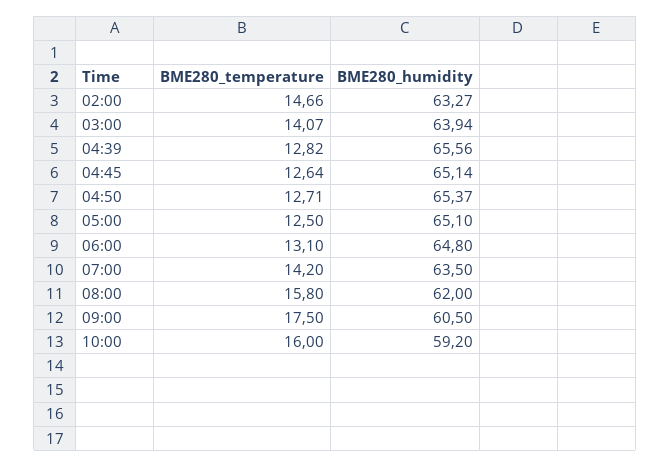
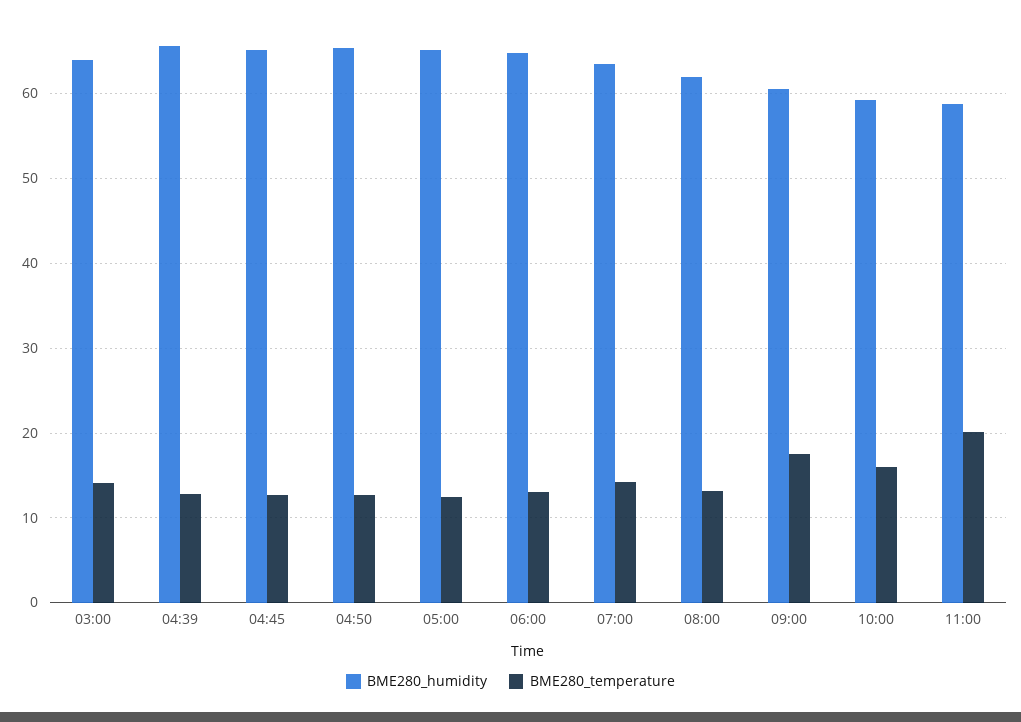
BME280_temperature, 02:00: 14.66 -> none
BME280_humidity, 02:00: 63.27 -> none
BME280_temperature, 08:00: 15.8 -> 13
BME280_humidity, 11:00: none -> 59
BME280_temperature, 11:00: none -> 20

